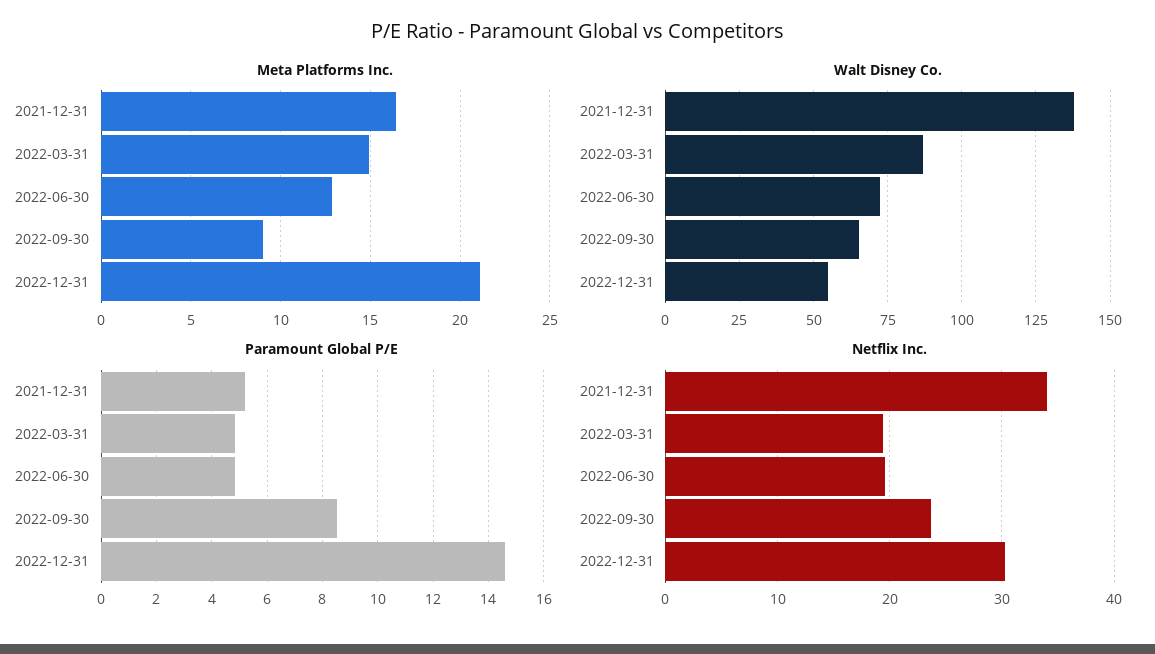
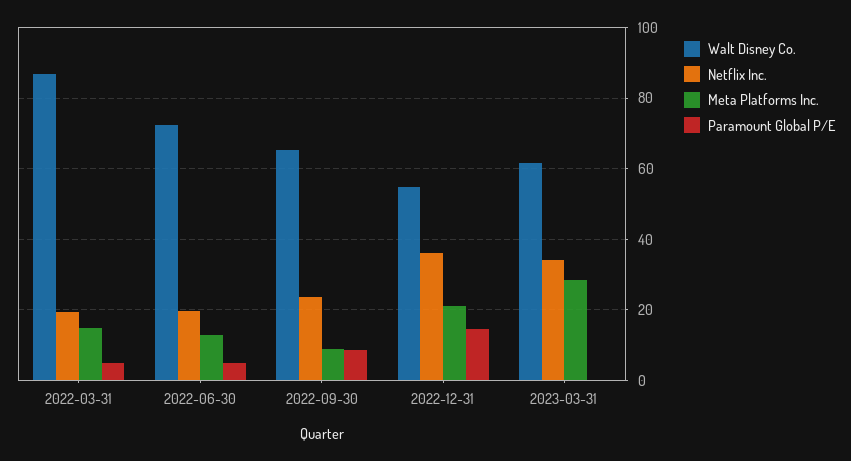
Meta Platforms Inc., 2021-12-31: 16.5 -> none
Walt Disney Co., 2021-12-31: 137.5 -> none
Paramount Global P/E, 2021-12-31: 5.25 -> none
Netflix Inc., 2021-12-31: 34 -> none
Netflix Inc., 2022-12-31: 30 -> 36
Walt Disney Co., 2023-03-31: none -> 62
Netflix Inc., 2023-03-31: none -> 34
Meta Platforms Inc., 2023-03-31: none -> 28
Paramount Global P/E, 2023-03-31: none -> 0

